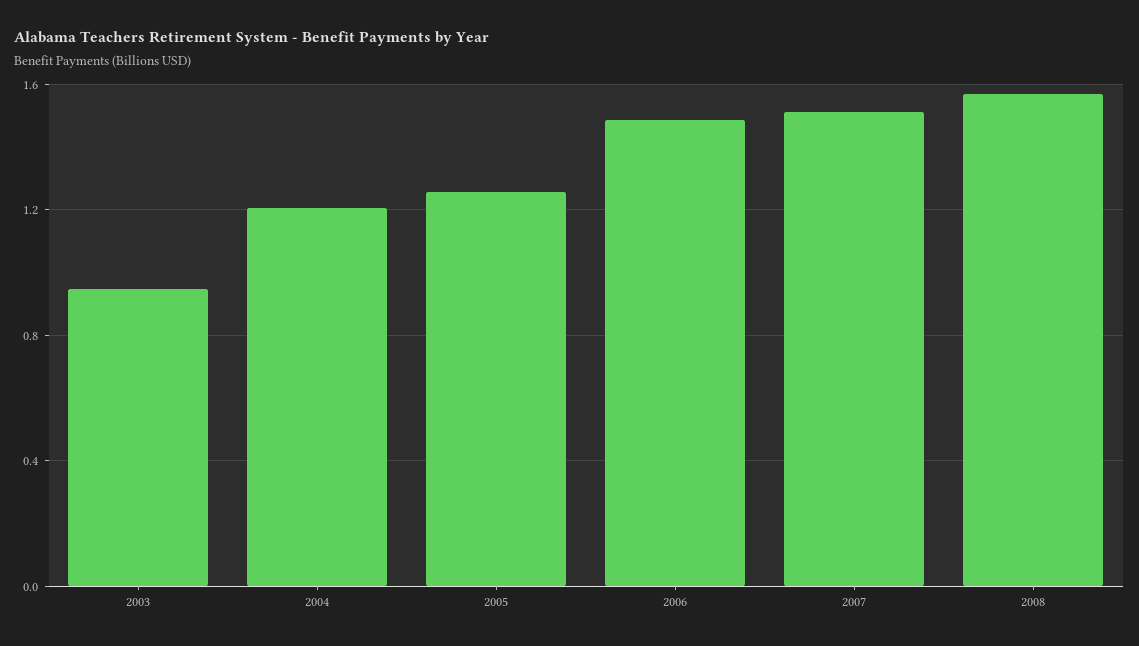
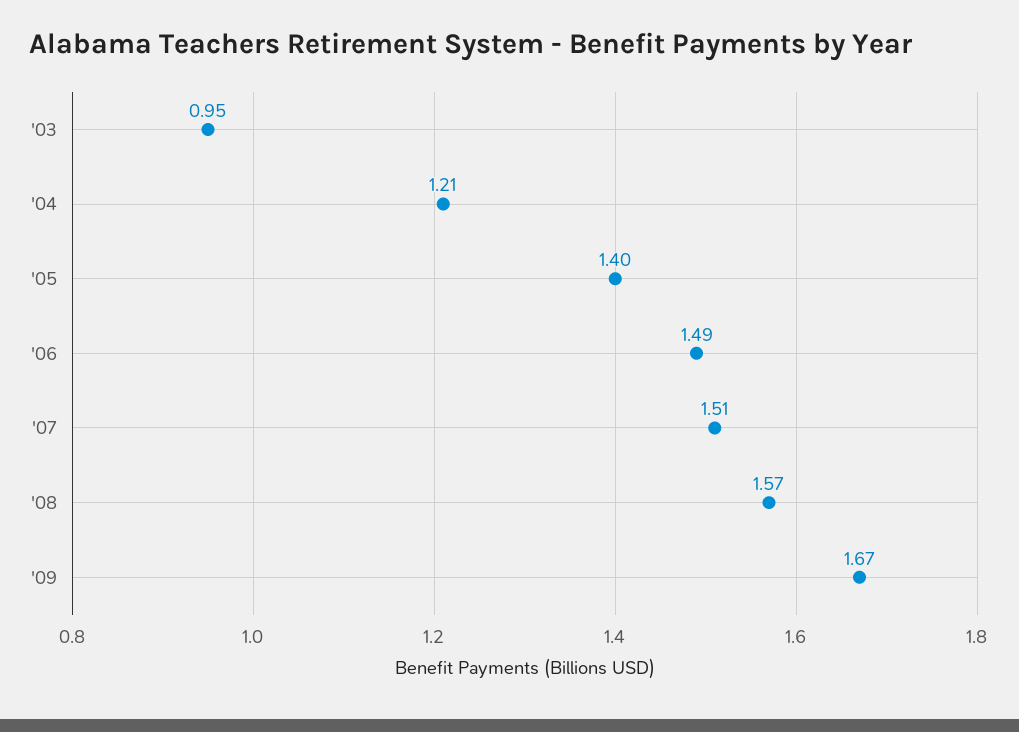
2005: 1.25 -> 1.4
'09: none -> 1.67

